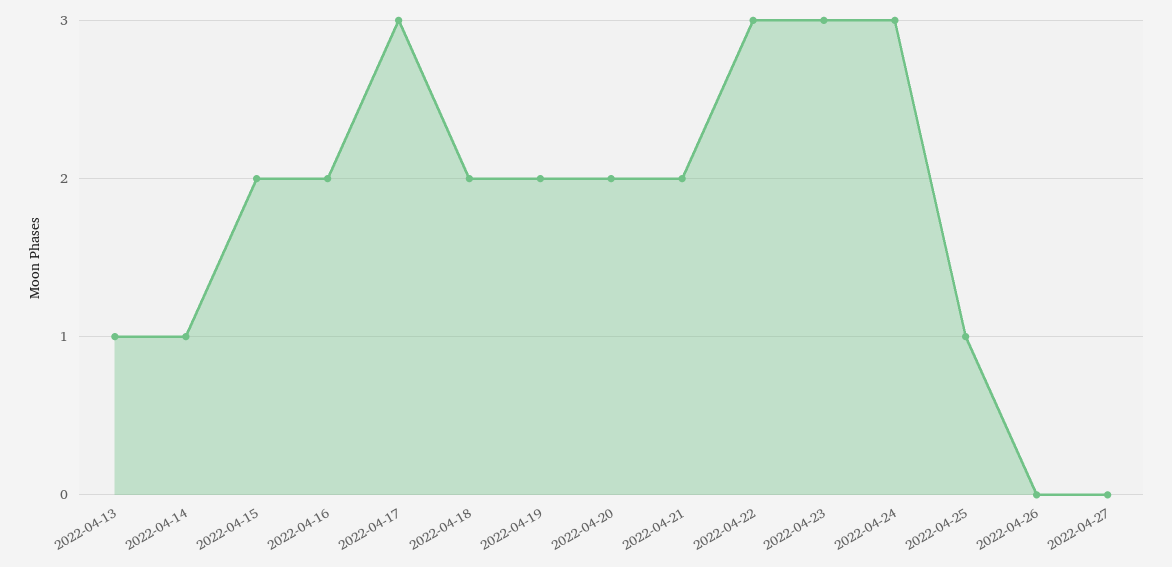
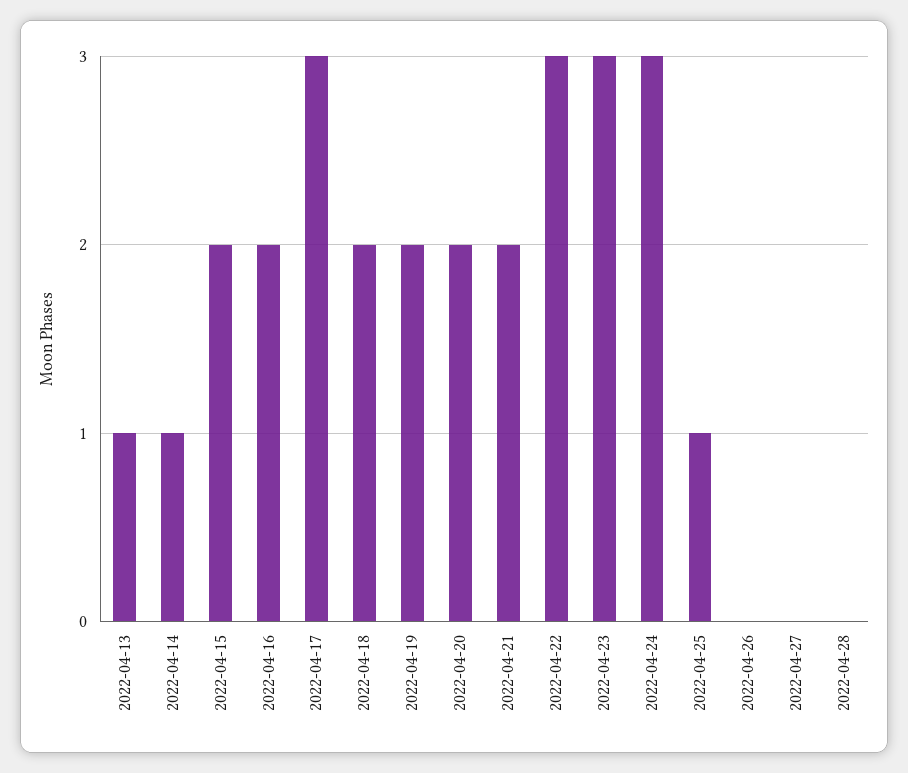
2022-04-28: none -> 0

